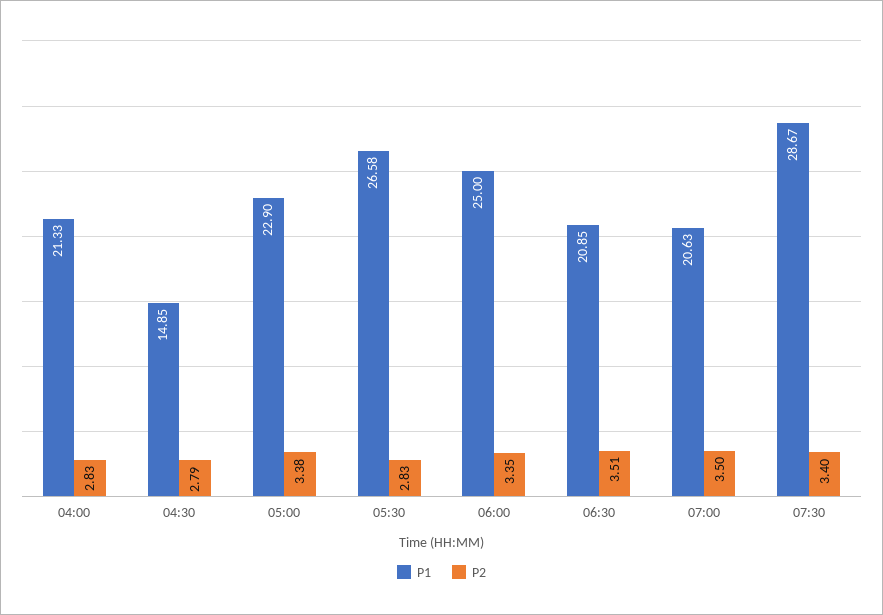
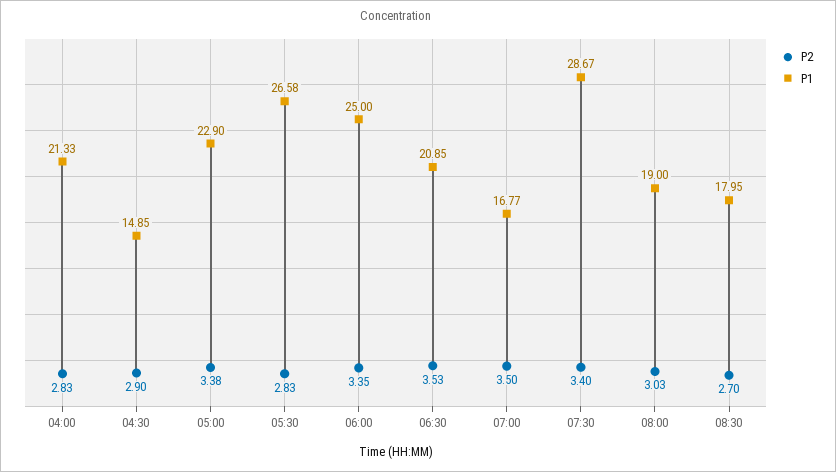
P2, 04:30: 2.79 -> 2.9
P2, 06:30: 3.51 -> 3.53
P1, 07:00: 20.63 -> 16.77
P2, 08:00: none -> 3.03
P1, 08:00: none -> 19
P2, 08:30: none -> 2.7
P1, 08:30: none -> 17.95

